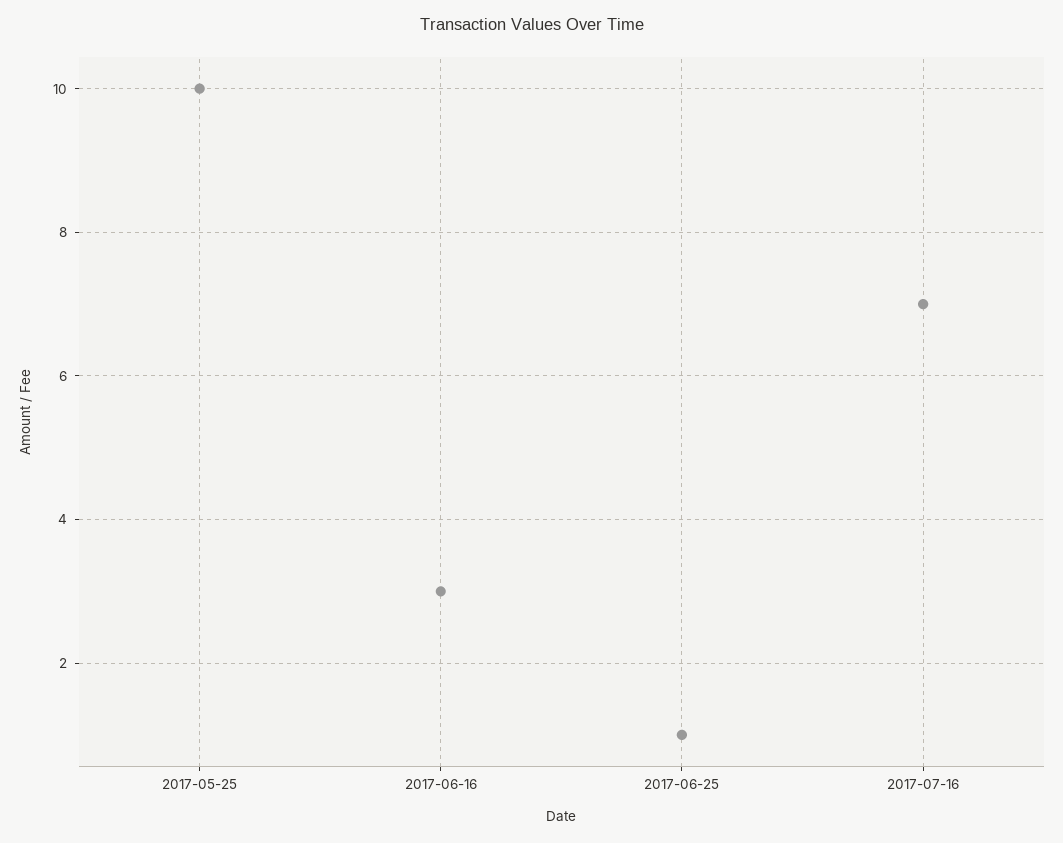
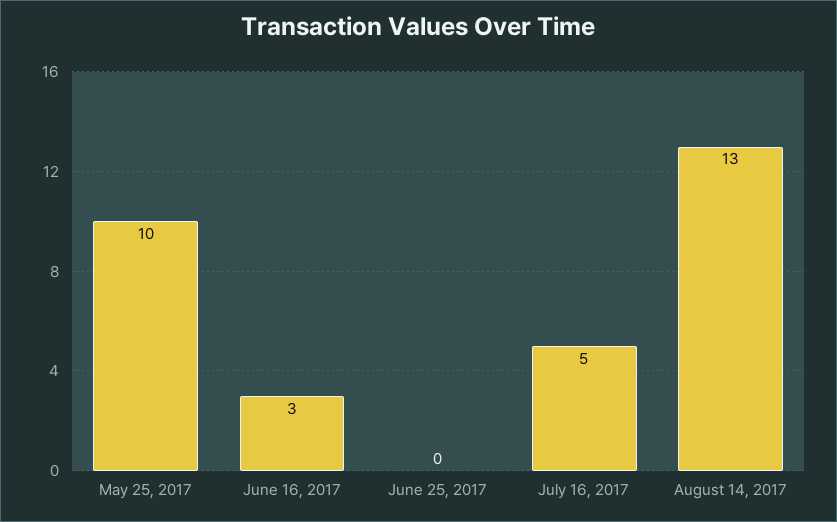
2017-06-25: 1 -> 0
2017-07-16: 7 -> 5
August 14, 2017: none -> 13

